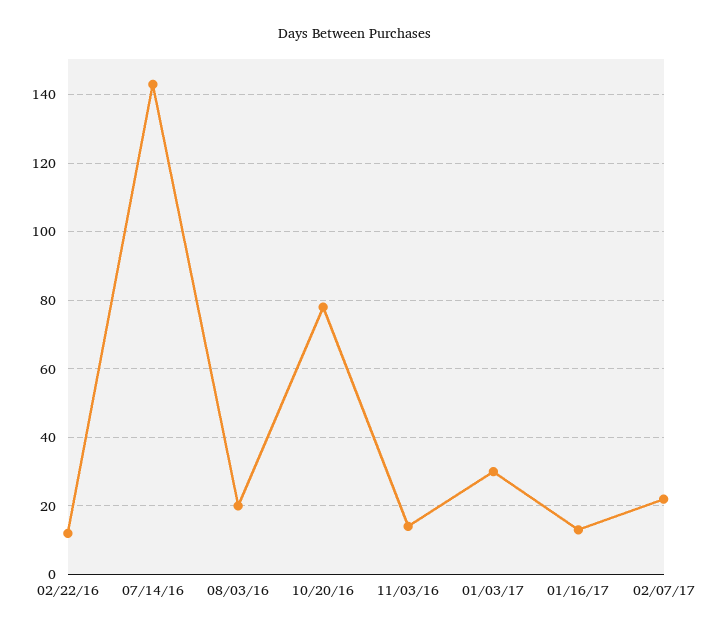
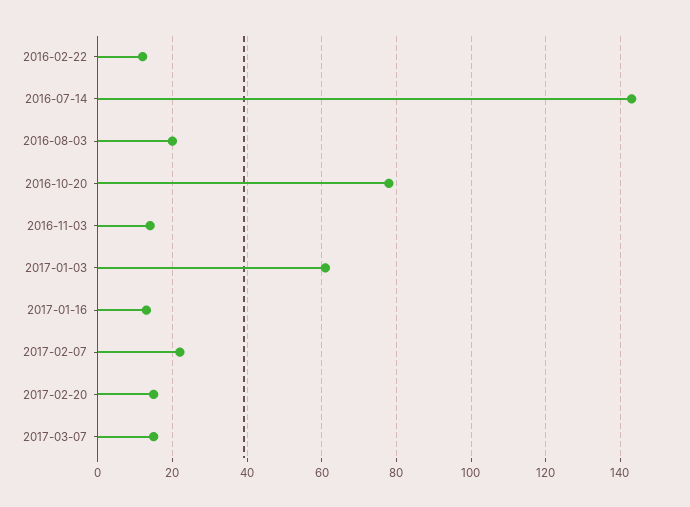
01/03/17: 30 -> 60
2017-02-20: none -> 15
2017-03-07: none -> 15

